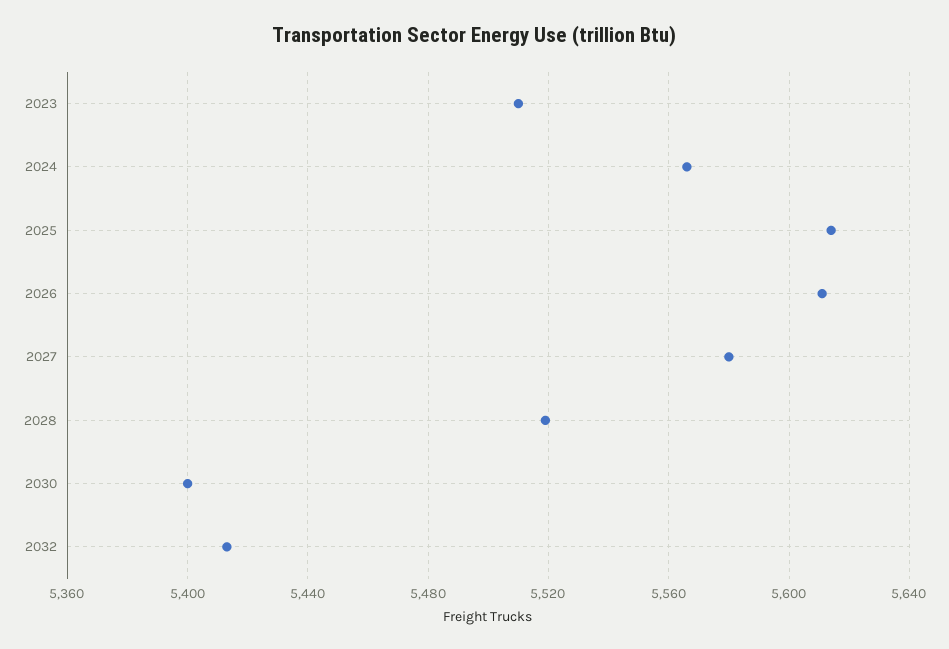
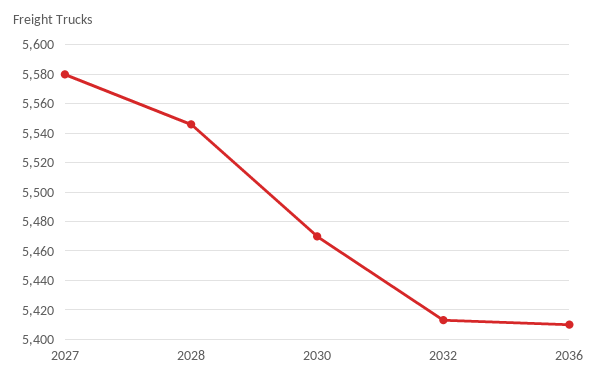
2023: 5510 -> none
2024: 5565 -> none
2025: 5615 -> none
2026: 5610 -> none
2028: 5520 -> 5545
2030: 5400 -> 5470
2036: none -> 5410

